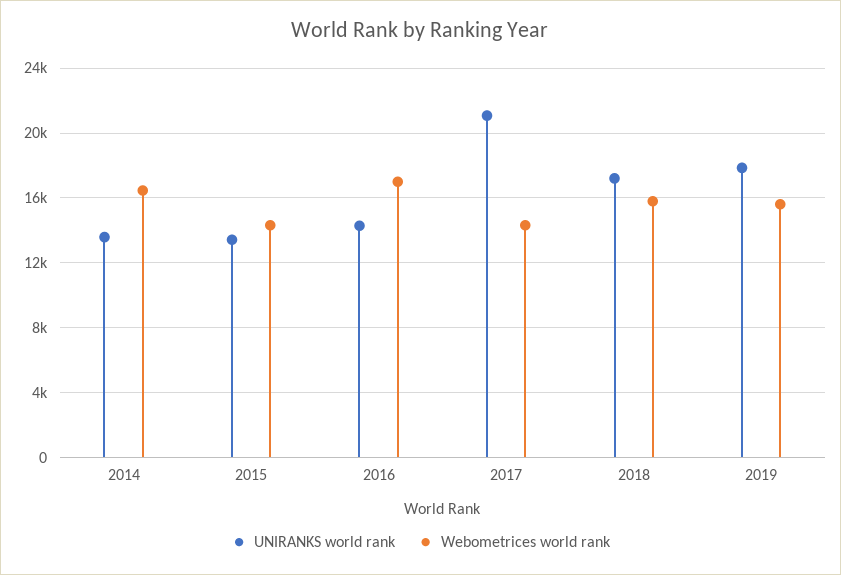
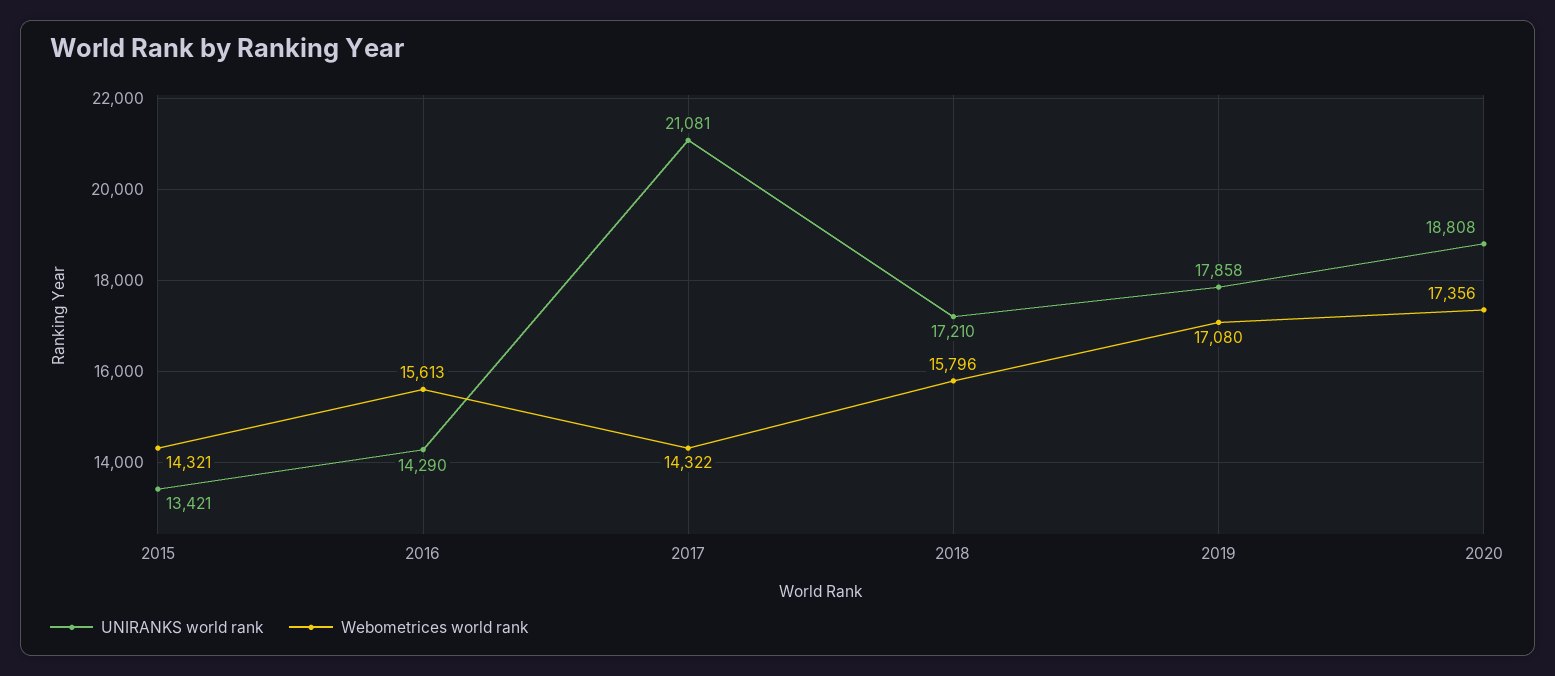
UNIRANKS world rank, 2014: 13500 -> none
Webometrices world rank, 2014: 16500 -> none
Webometrices world rank, 2016: 17000 -> 15613
Webometrices world rank, 2019: 15500 -> 17080
UNIRANKS world rank, 2020: none -> 18808
Webometrices world rank, 2020: none -> 17356

